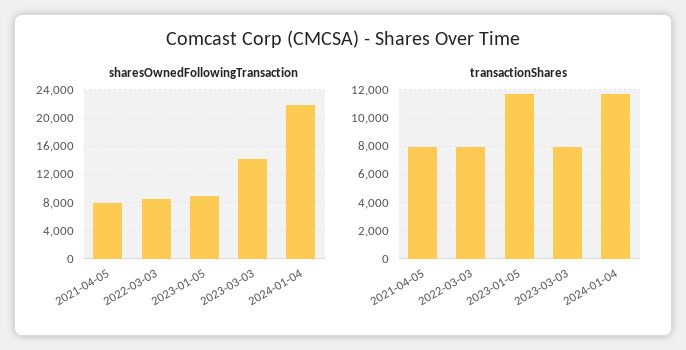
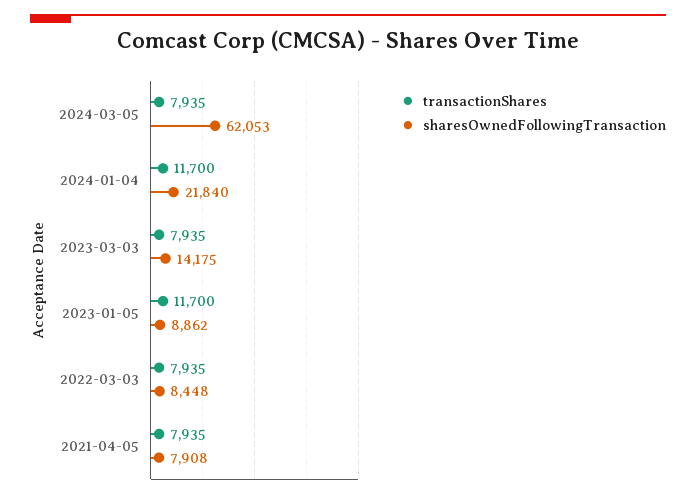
transactionShares, 2024-03-05: none -> 7935
sharesOwnedFollowingTransaction, 2024-03-05: none -> 62053

